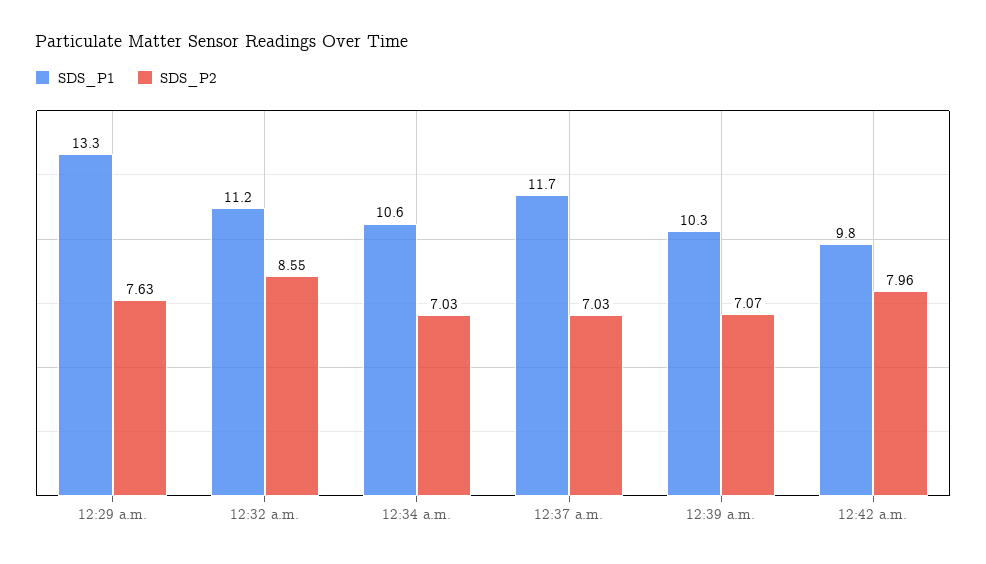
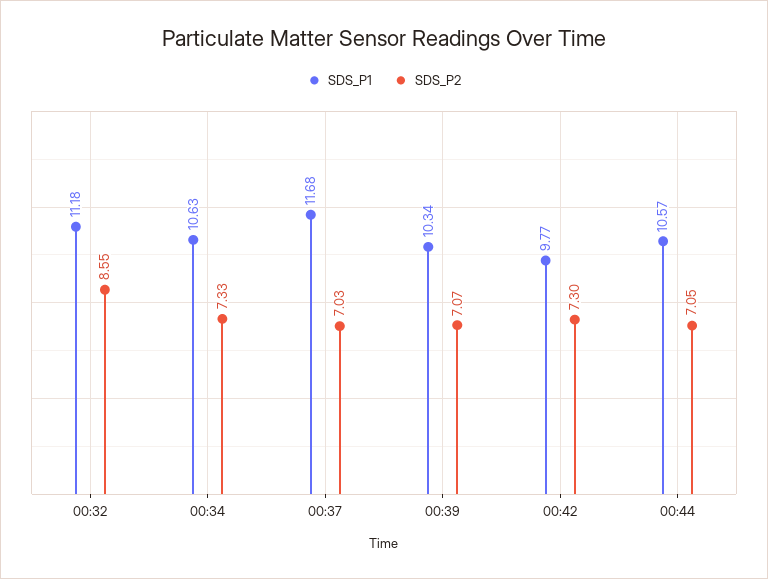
SDS_P1, 12:29 a.m.: 13.3 -> none
SDS_P2, 12:29 a.m.: 7.63 -> none
SDS_P2, 12:34 a.m.: 7.03 -> 7.33
SDS_P2, 12:42 a.m.: 7.96 -> 7.3
SDS_P1, 00:44: none -> 10.57
SDS_P2, 00:44: none -> 7.05

